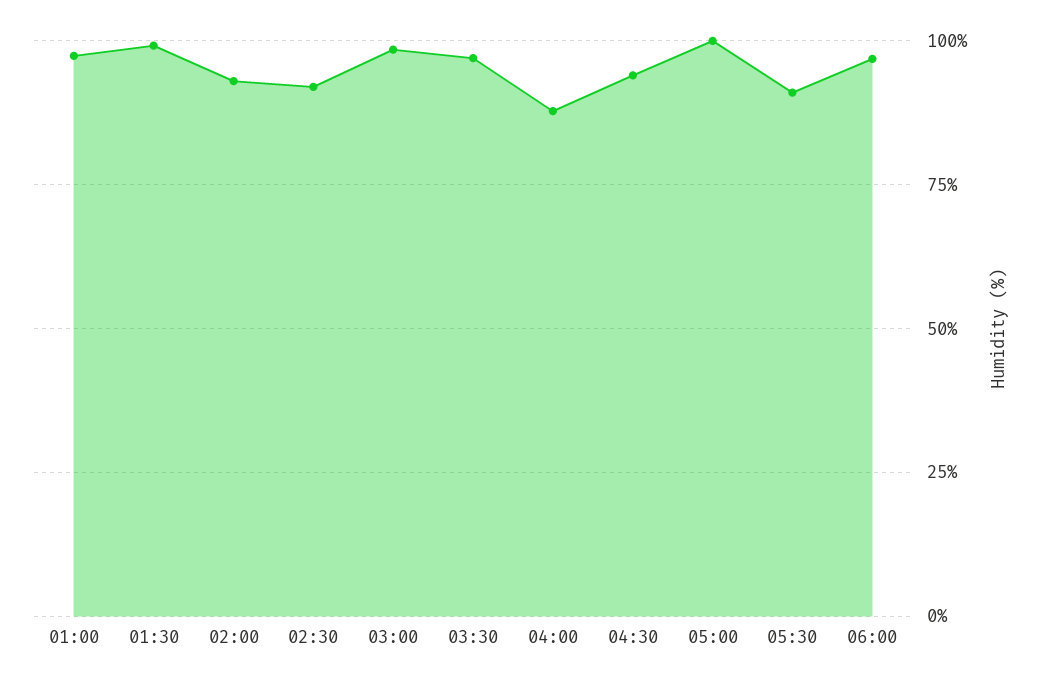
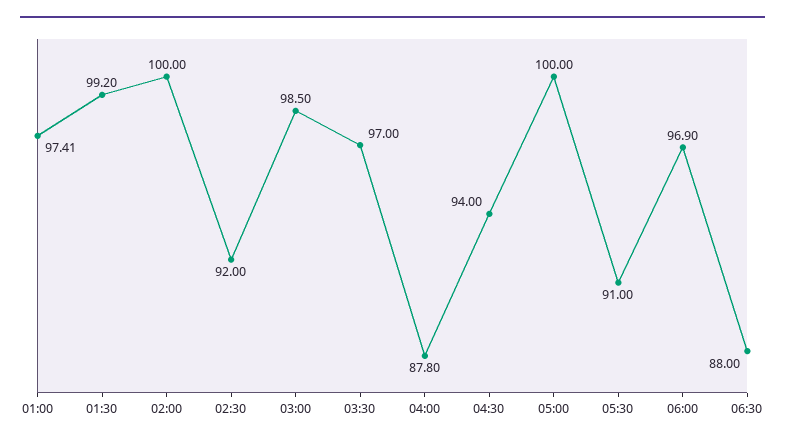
02:00: 92.5 -> 100
06:30: none -> 88

